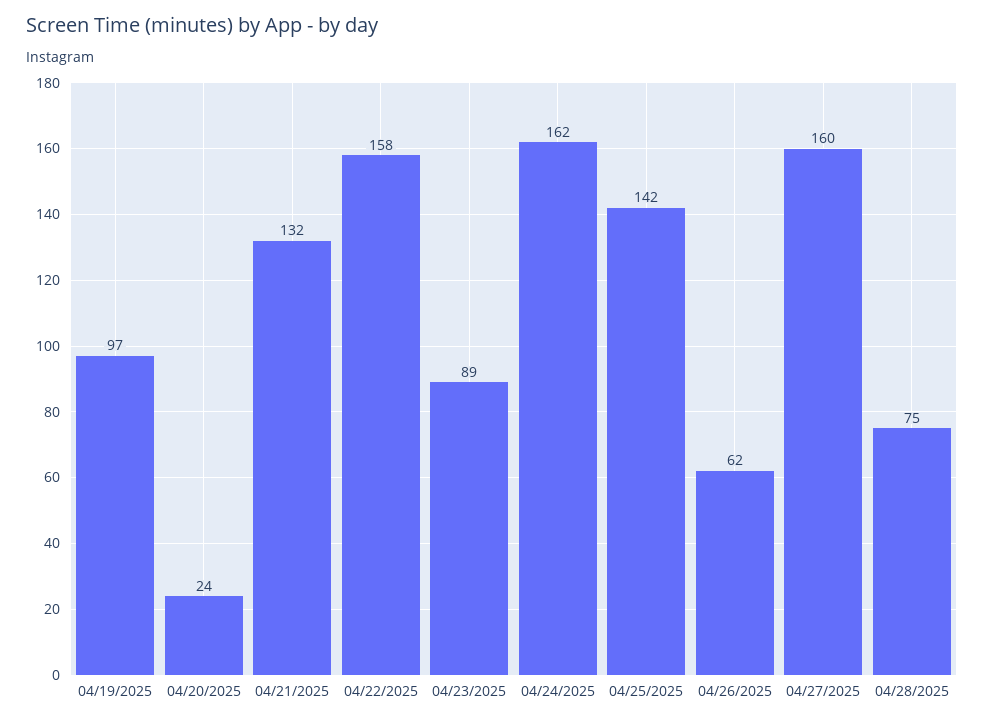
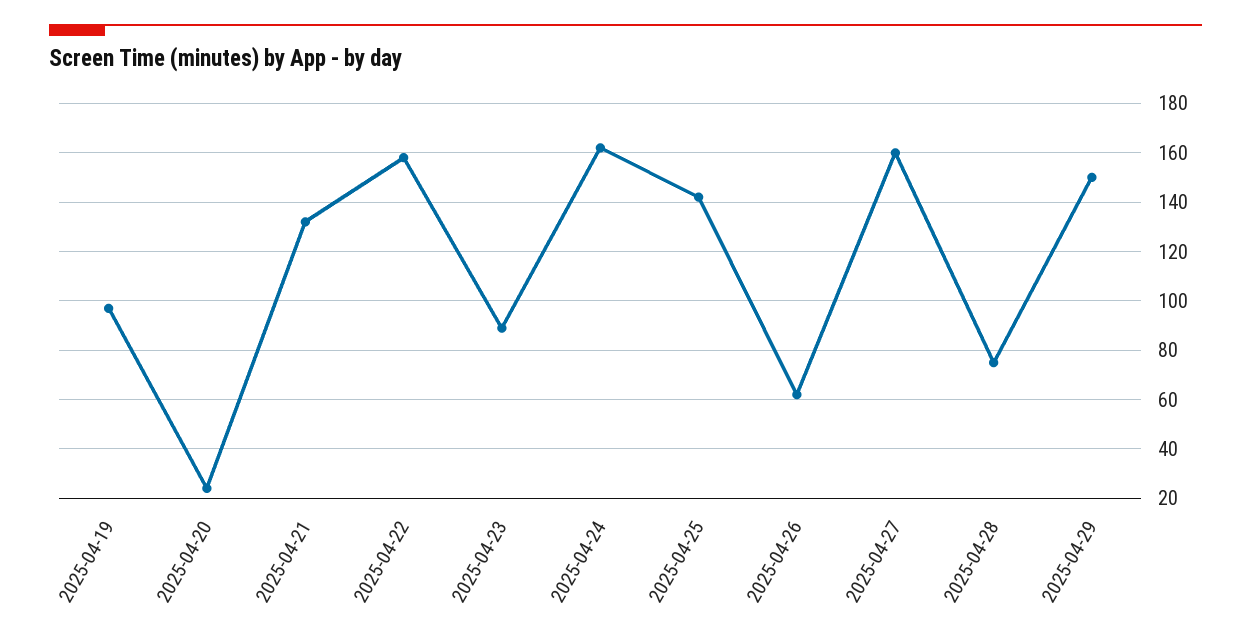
2025-04-29: none -> 150

